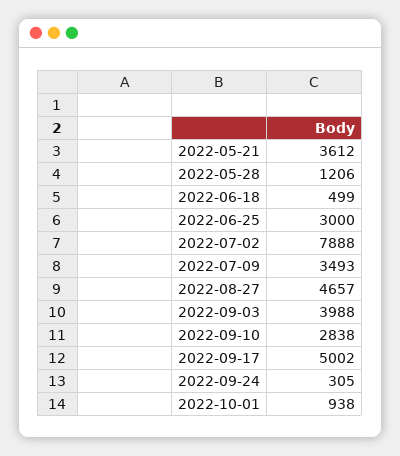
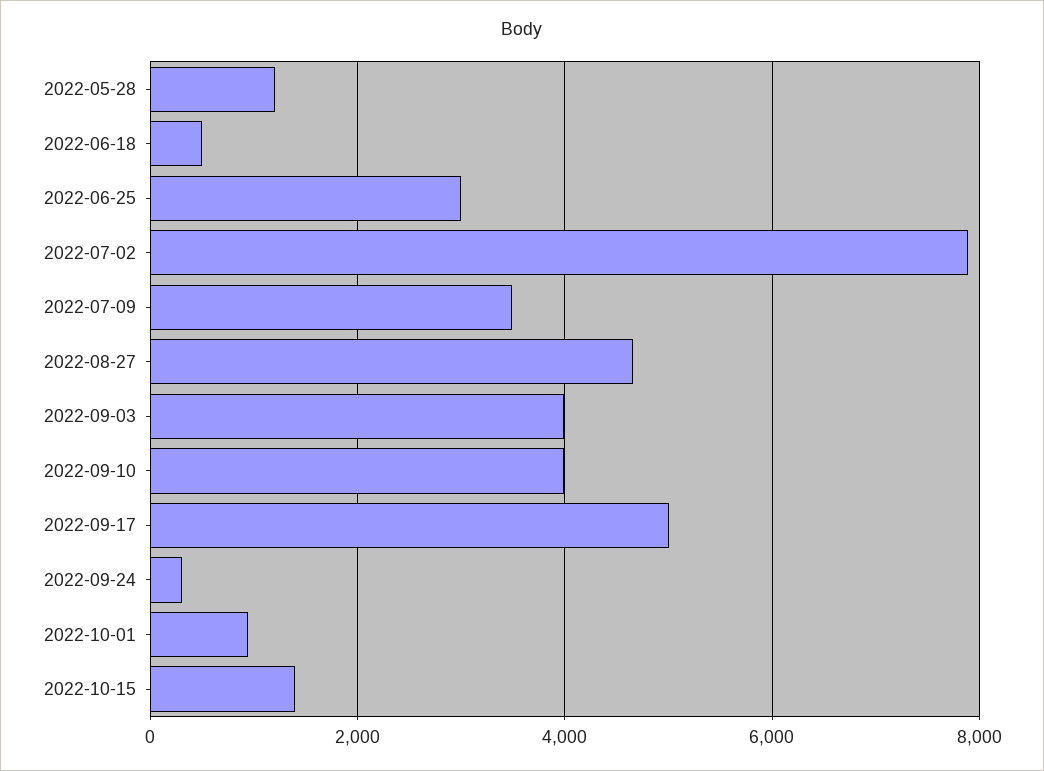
2022-05-21: 3612 -> none
2022-09-10: 2838 -> 4000
2022-10-15: none -> 1400

